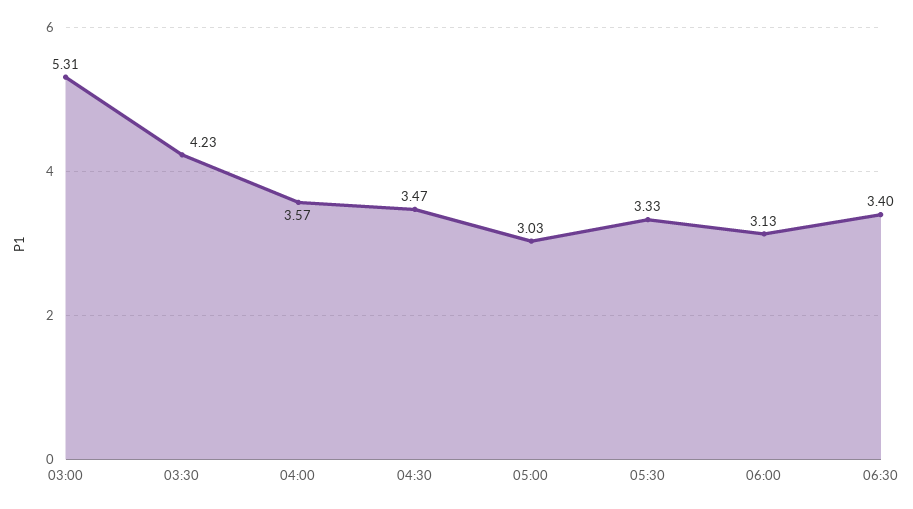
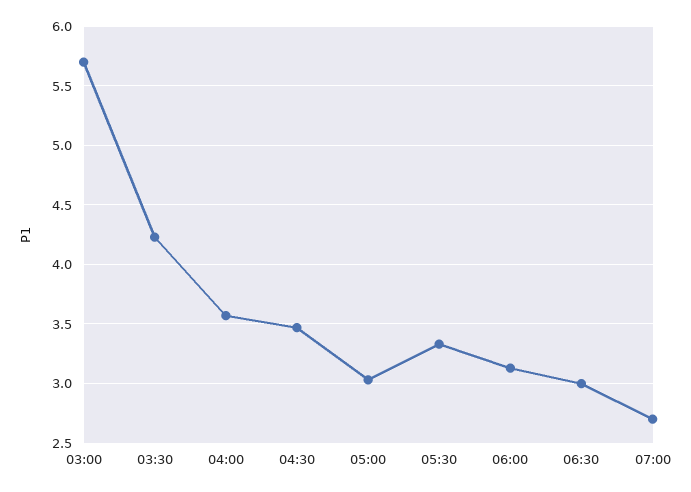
03:00: 5.31 -> 5.7
06:30: 3.4 -> 3
07:00: none -> 2.7

